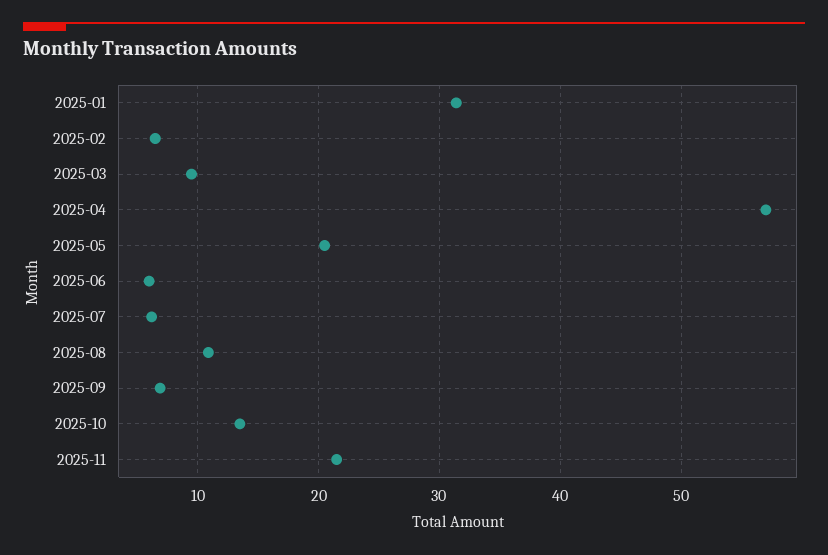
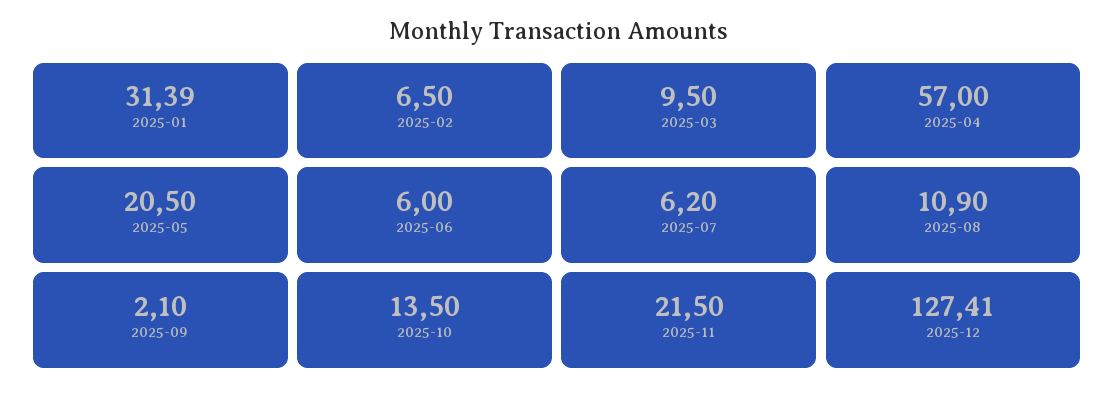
2025-09: 7 -> 2.1
2025-12: none -> 127.41

